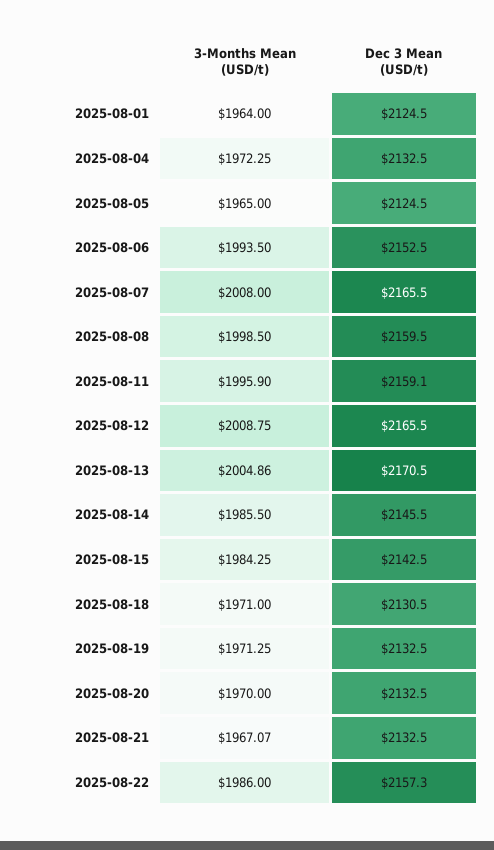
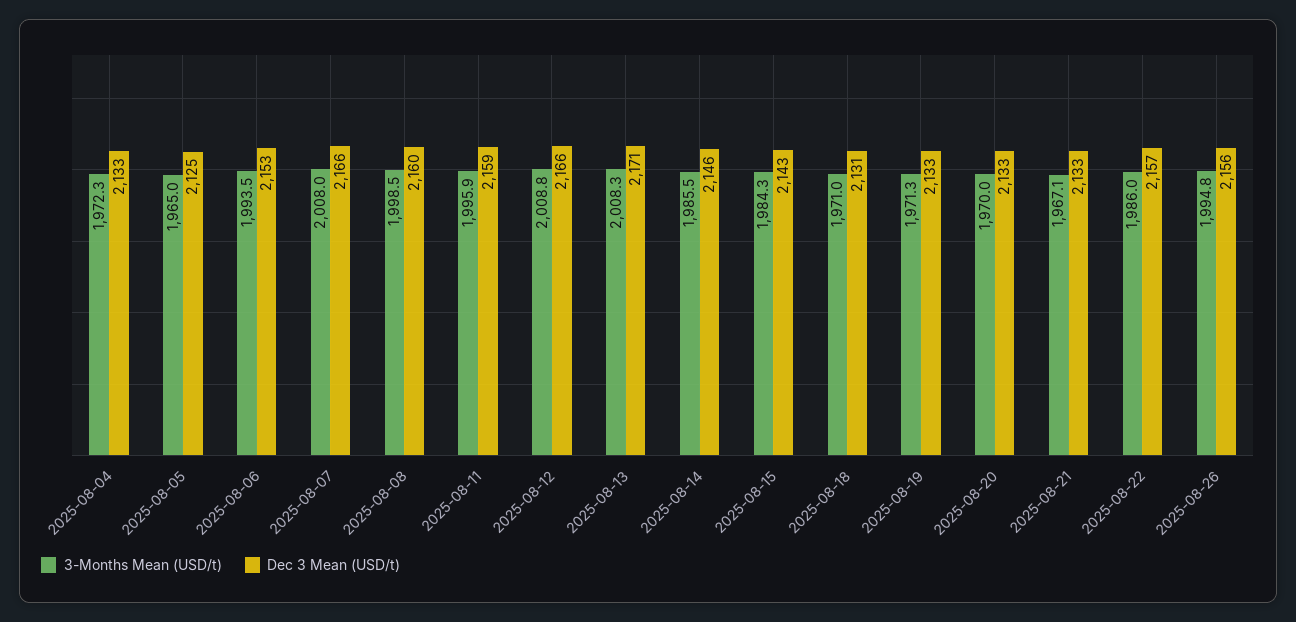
3-Months Mean (USD/t), 2025-08-01: 1964 -> none
Dec 3 Mean (USD/t), 2025-08-01: 2124.5 -> none
3-Months Mean (USD/t), 2025-08-13: 2004.86 -> 2008.3
3-Months Mean (USD/t), 2025-08-26: none -> 1994.8
Dec 3 Mean (USD/t), 2025-08-26: none -> 2156

